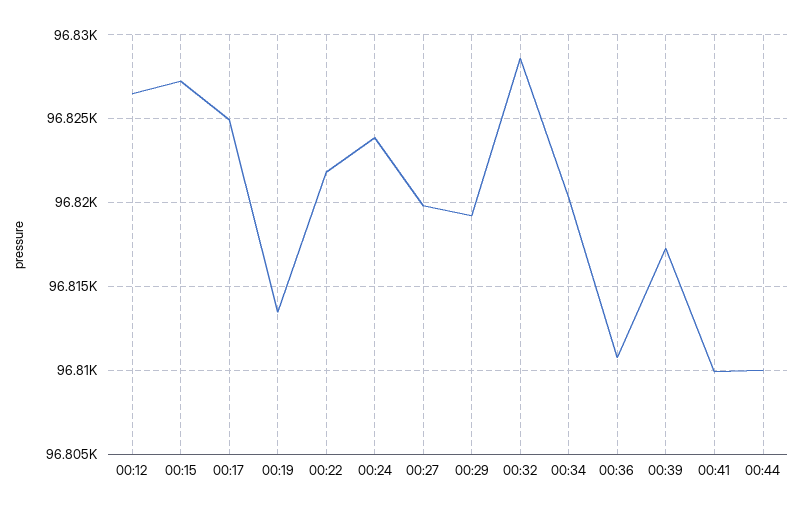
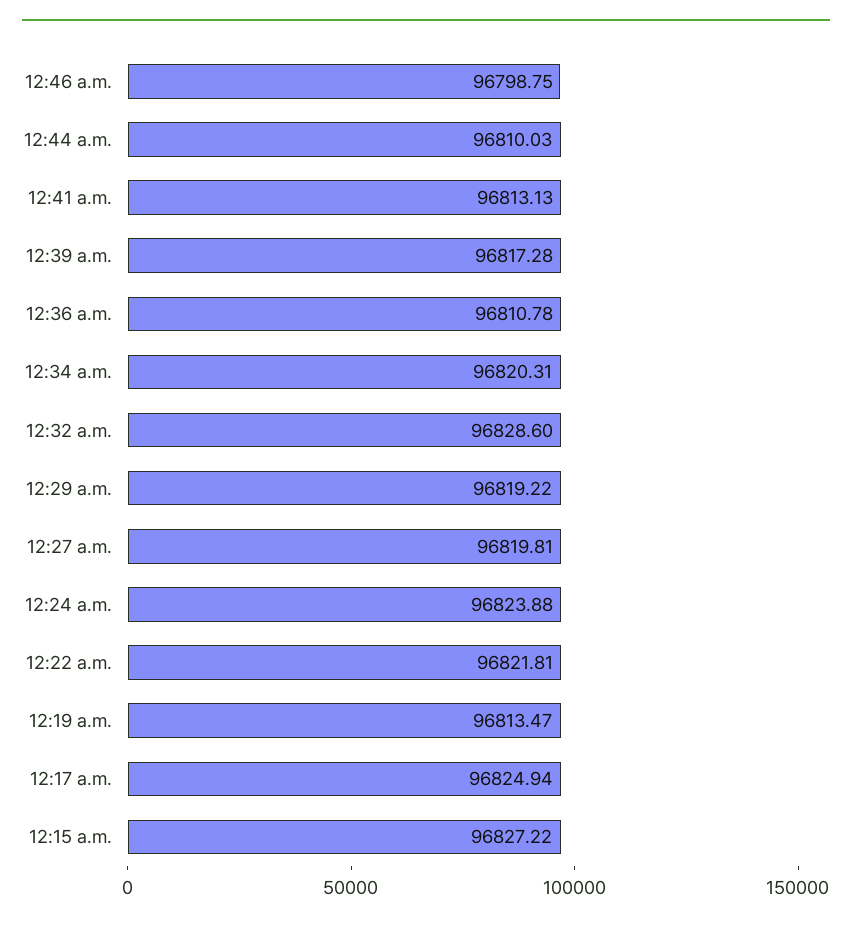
00:12: 96826.5 -> none
00:41: 96810 -> 96813.13
12:46 a.m.: none -> 96798.75

